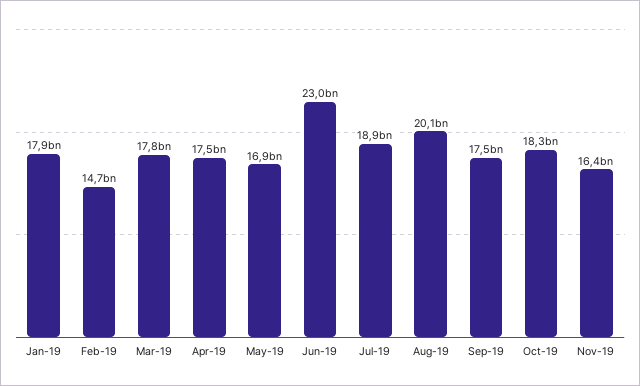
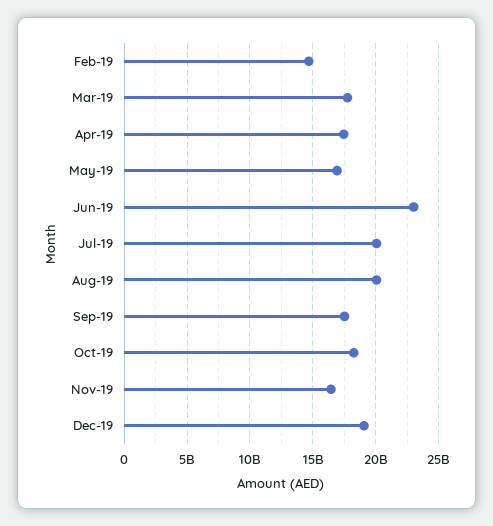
Jan-19: 17900000000 -> none
Jul-19: 18900000000 -> 20000000000
Dec-19: none -> 19000000000

